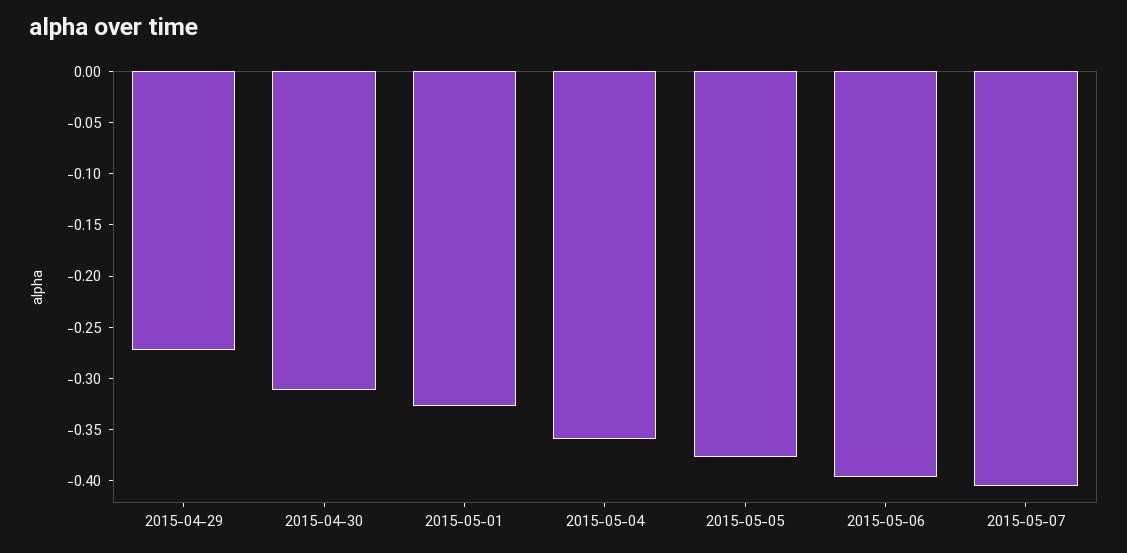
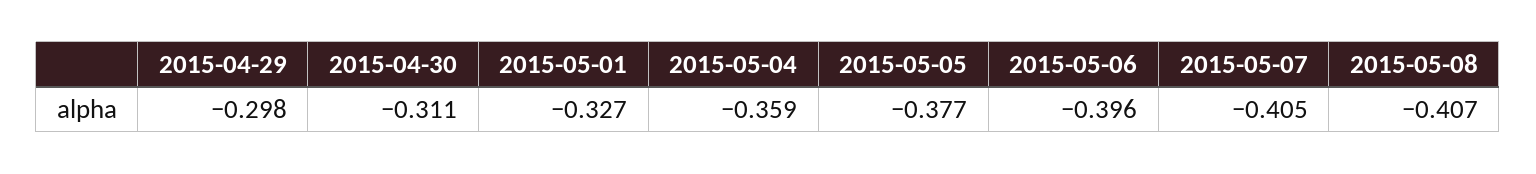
2015-04-29: -0.27 -> -0.298
2015-05-08: none -> -0.407

